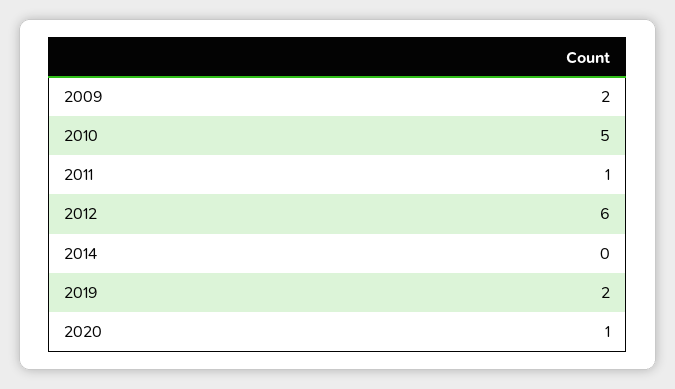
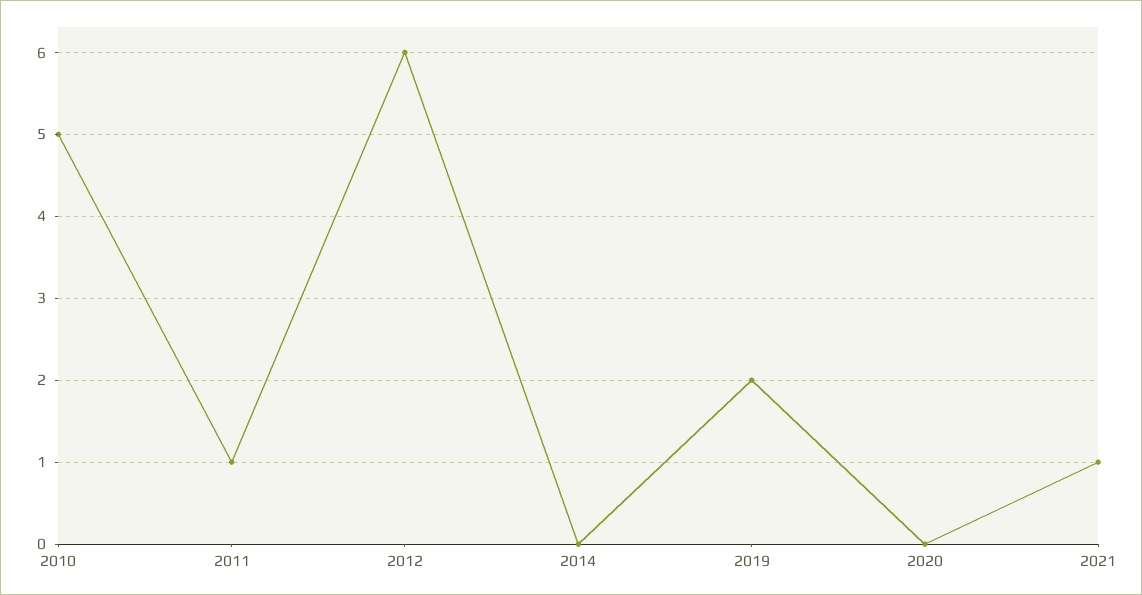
2009: 2 -> none
2020: 1 -> 0
2021: none -> 1

